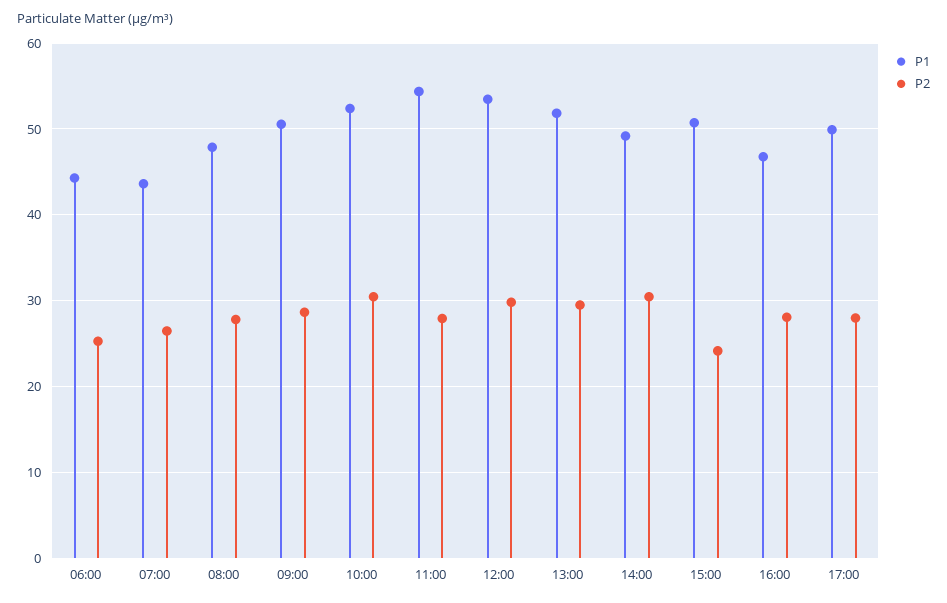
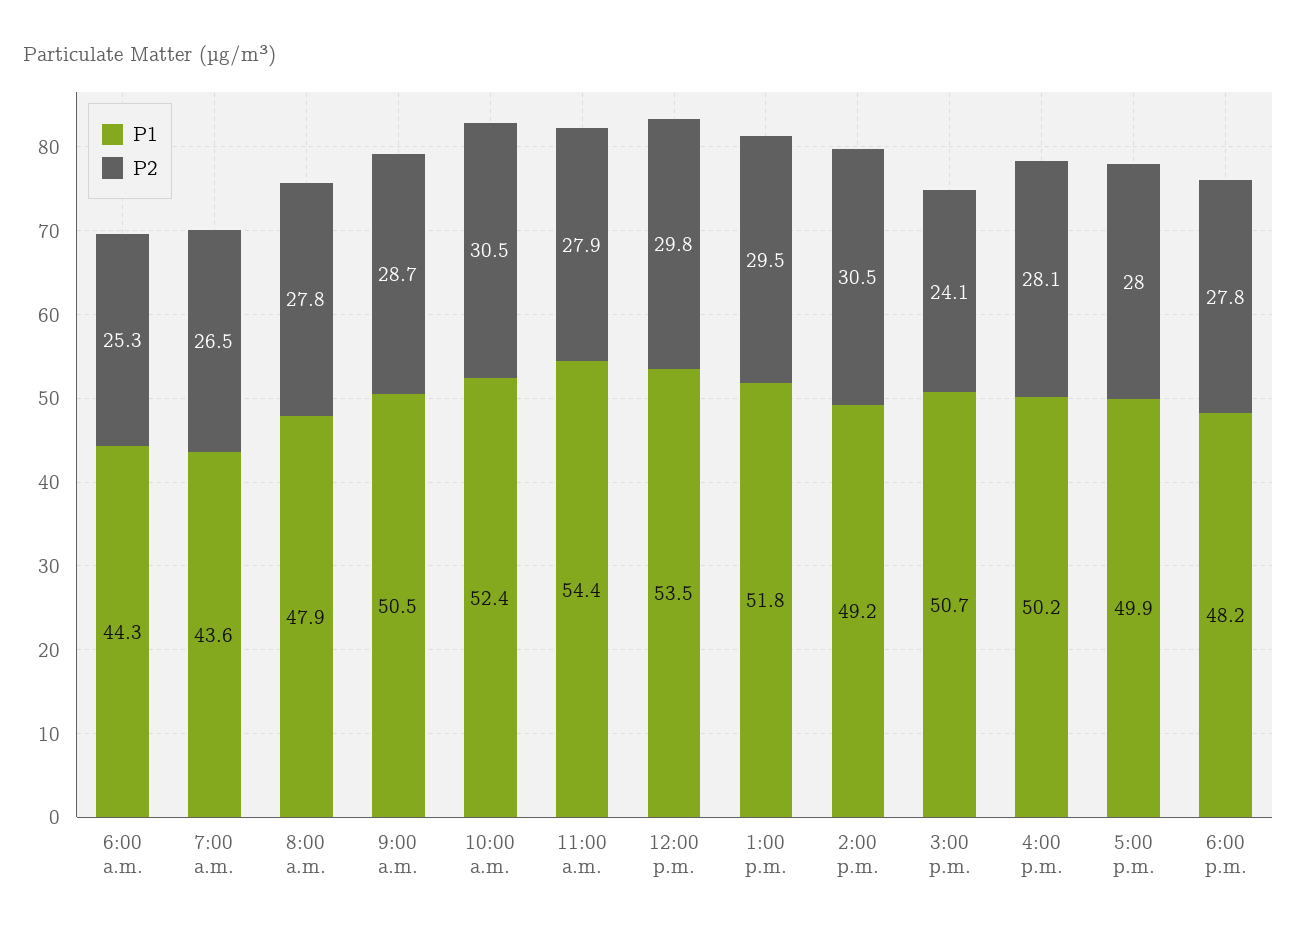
P1, 16:00: 47 -> 50.2
P1, 6:00 p.m.: none -> 48.2
P2, 6:00 p.m.: none -> 27.8

